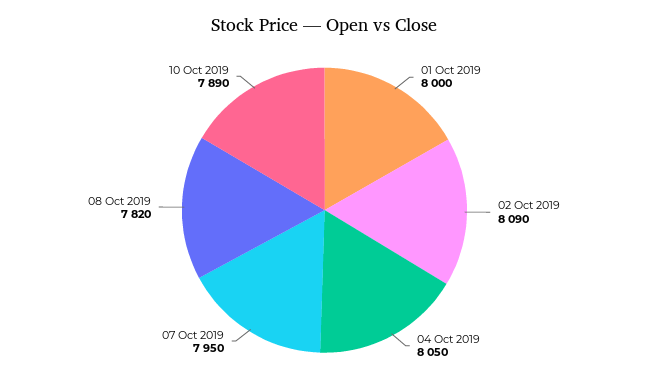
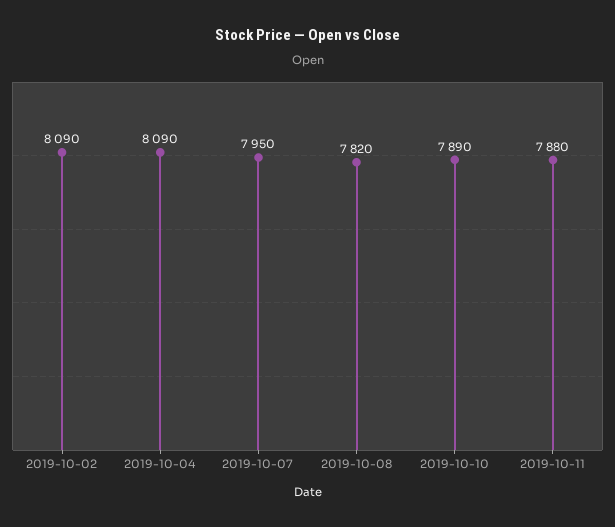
01 Oct 2019: 8000 -> none
04 Oct 2019: 8050 -> 8090
2019-10-11: none -> 7880

